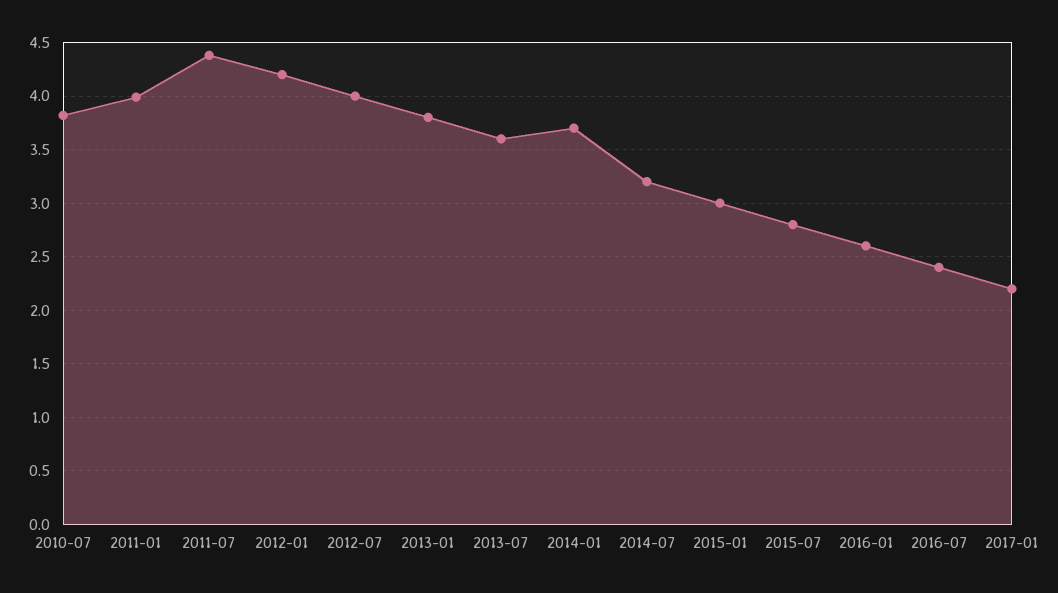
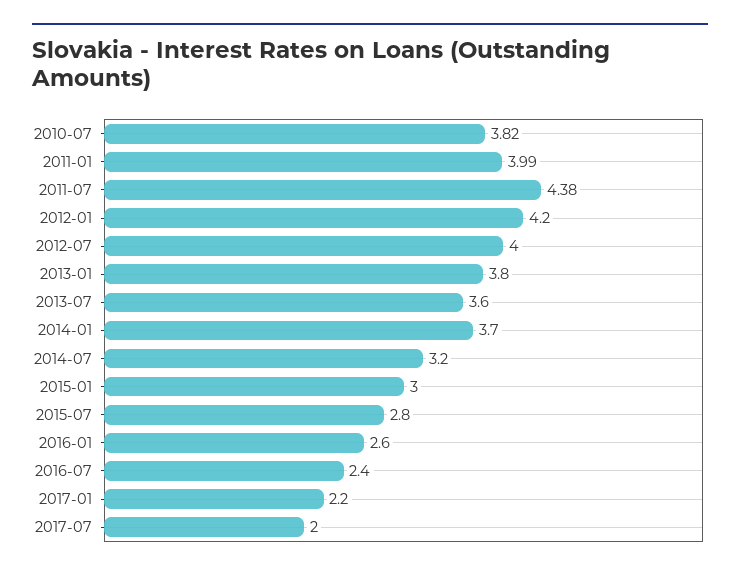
2017-07: none -> 2

